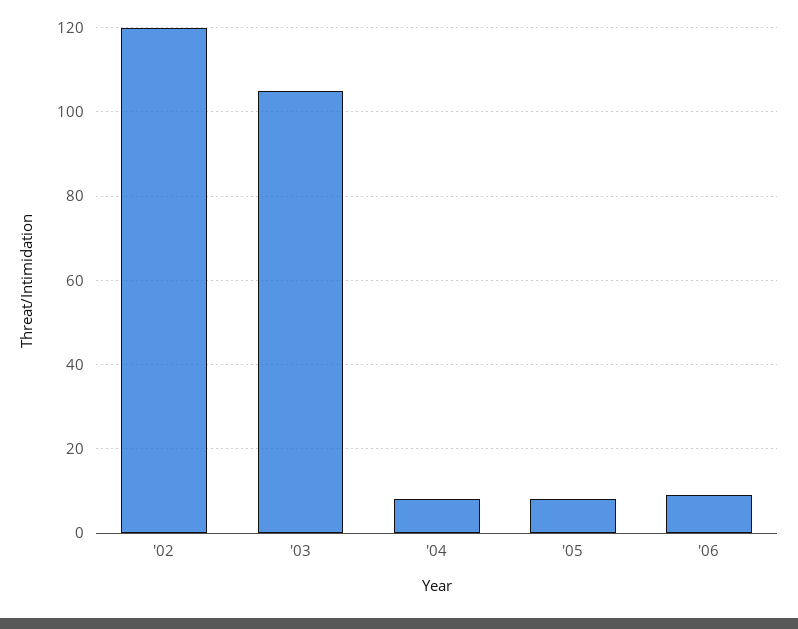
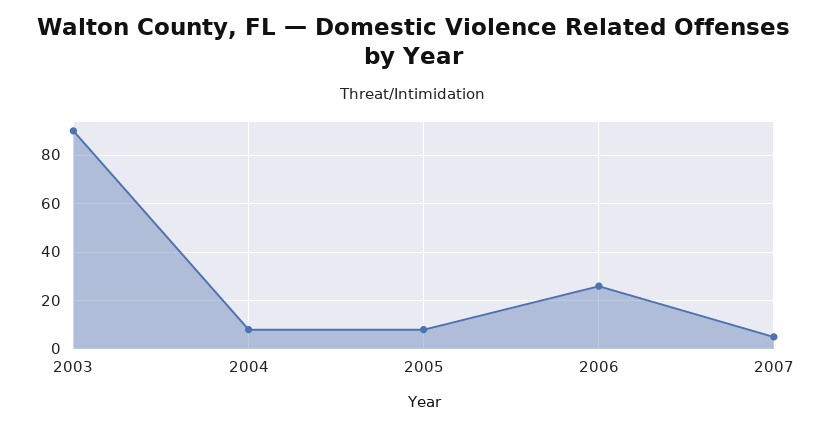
'02: 120 -> none
'03: 105 -> 90
'06: 10 -> 25
2007: none -> 5

